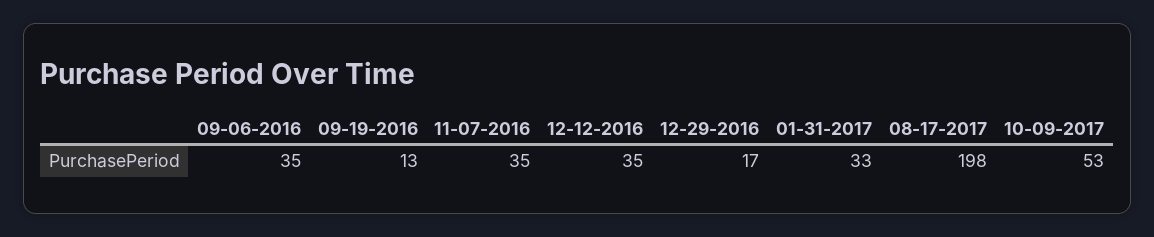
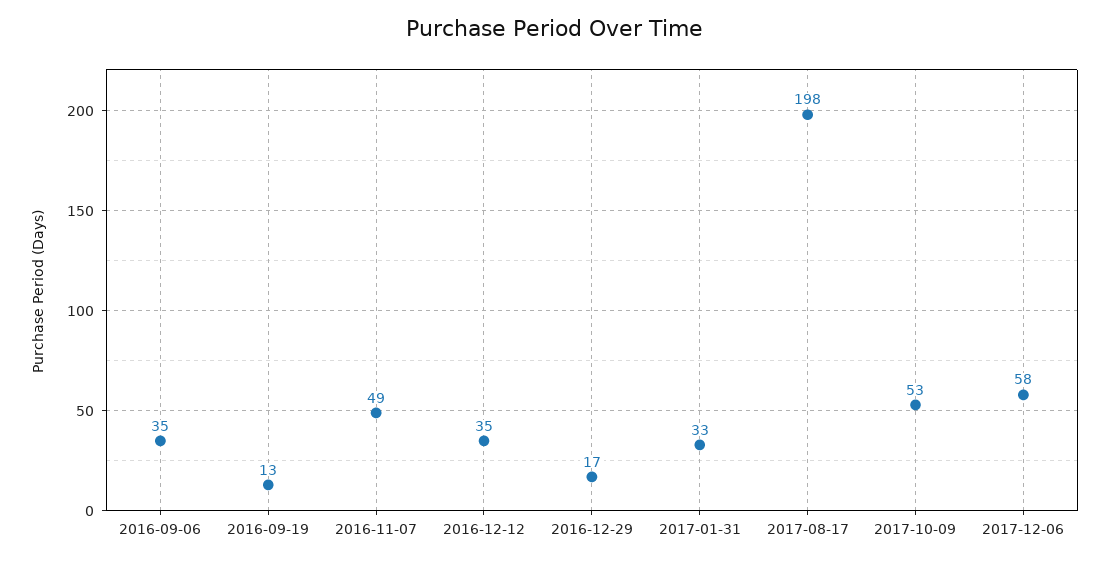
11-07-2016: 35 -> 49
2017-12-06: none -> 58

